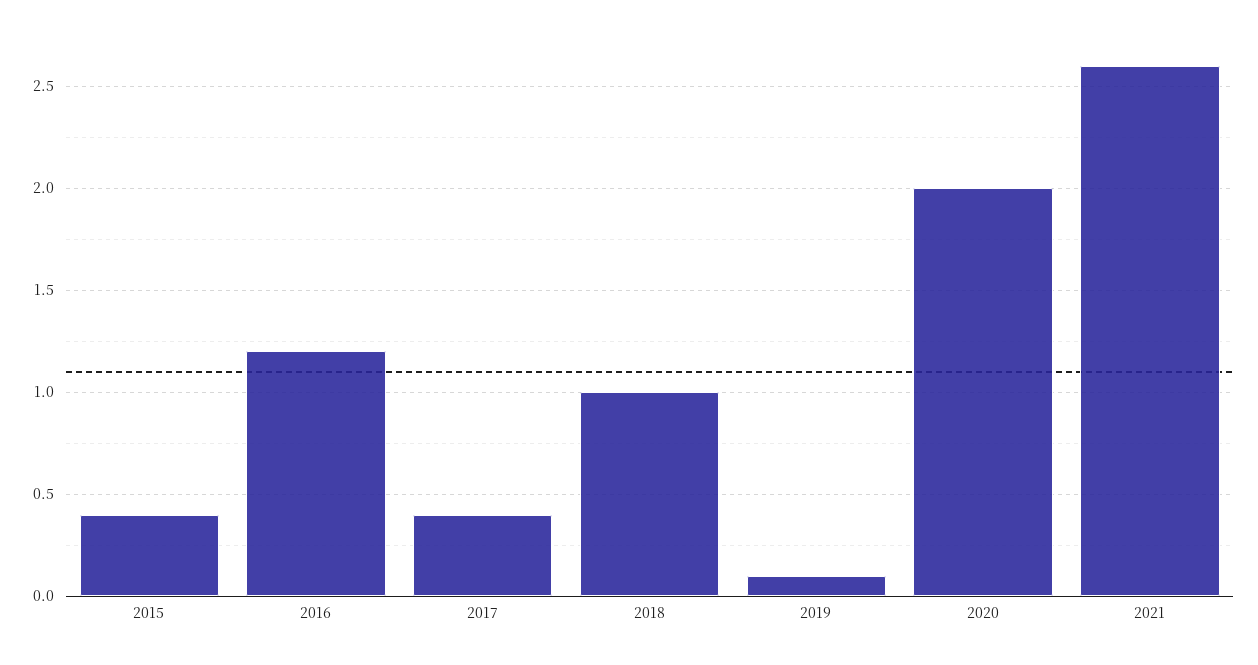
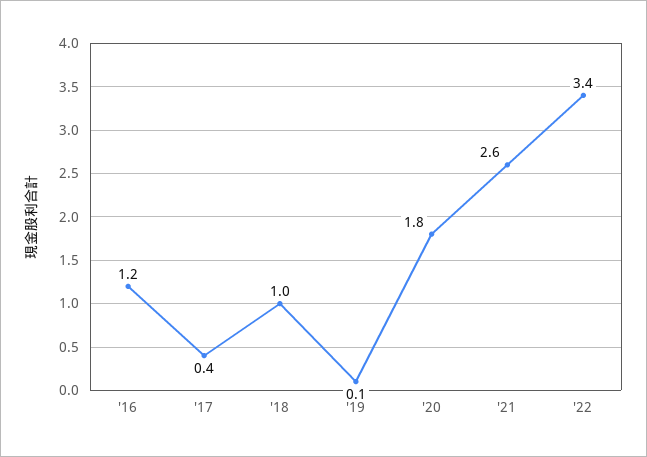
2015: 0.4 -> none
2020: 2 -> 1.8
'22: none -> 3.4

